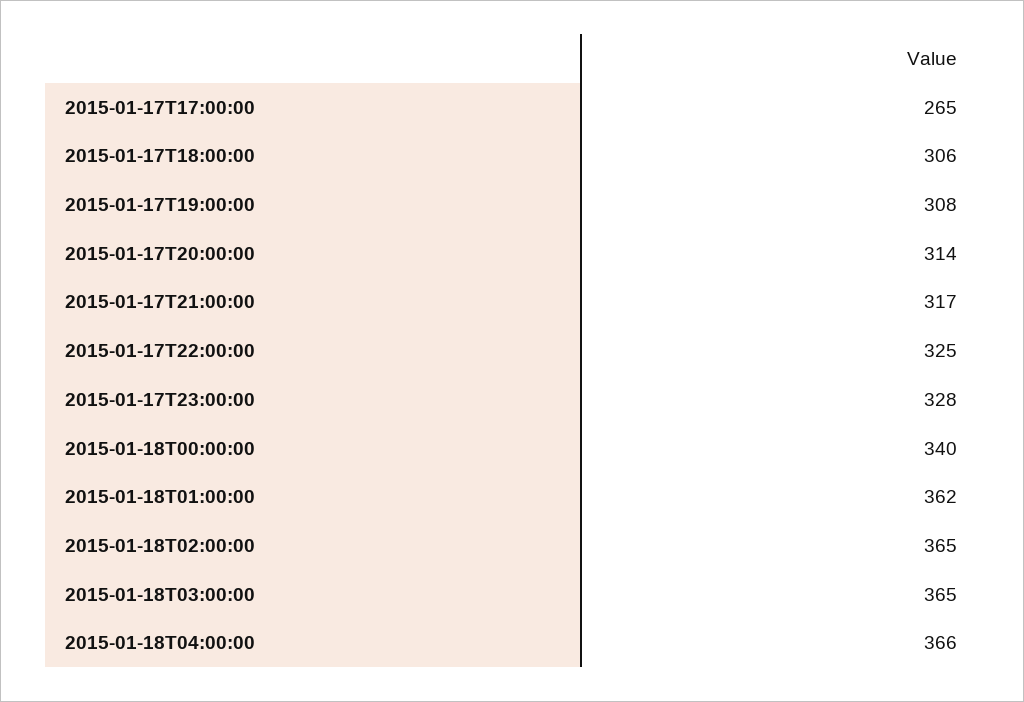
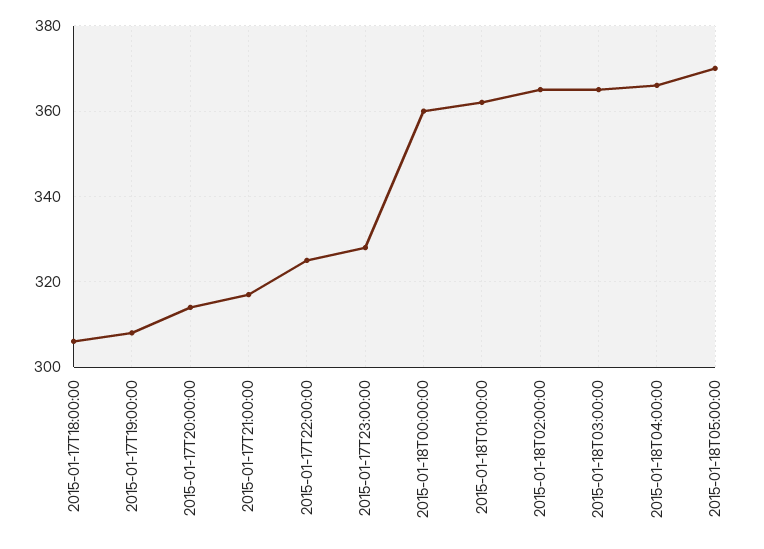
2015-01-17T17:00:00: 265 -> none
2015-01-18T00:00:00: 340 -> 360
2015-01-18T05:00:00: none -> 370

